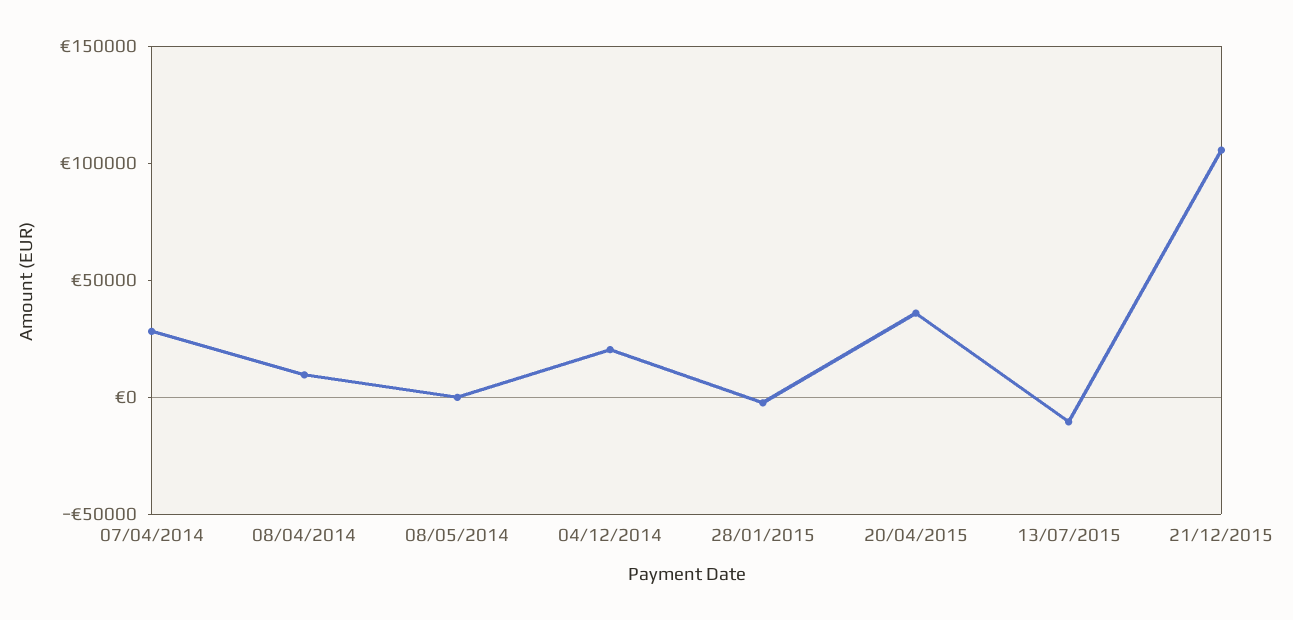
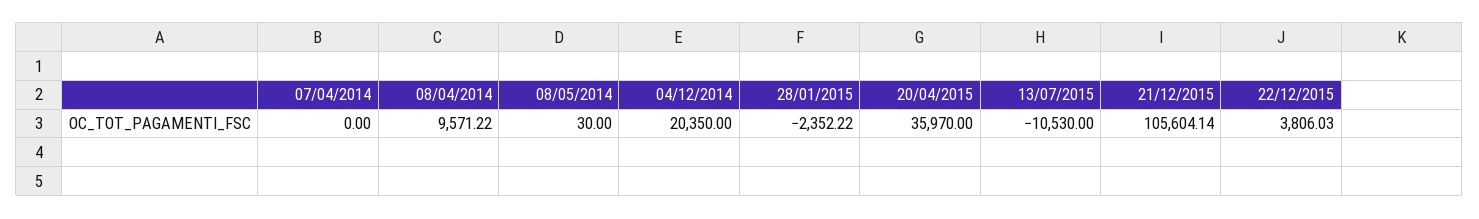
07/04/2014: 30000 -> 0
22/12/2015: none -> 3806.03

